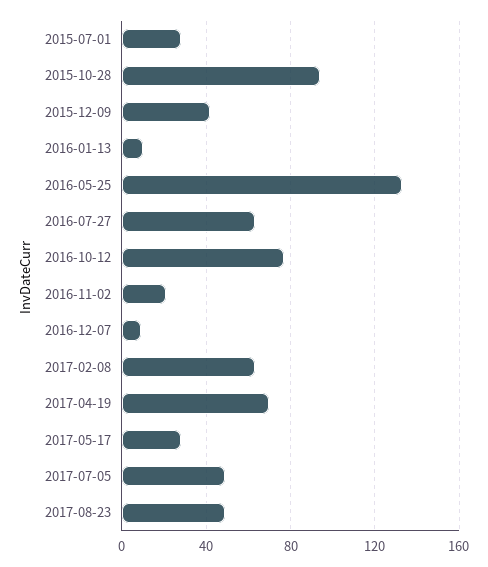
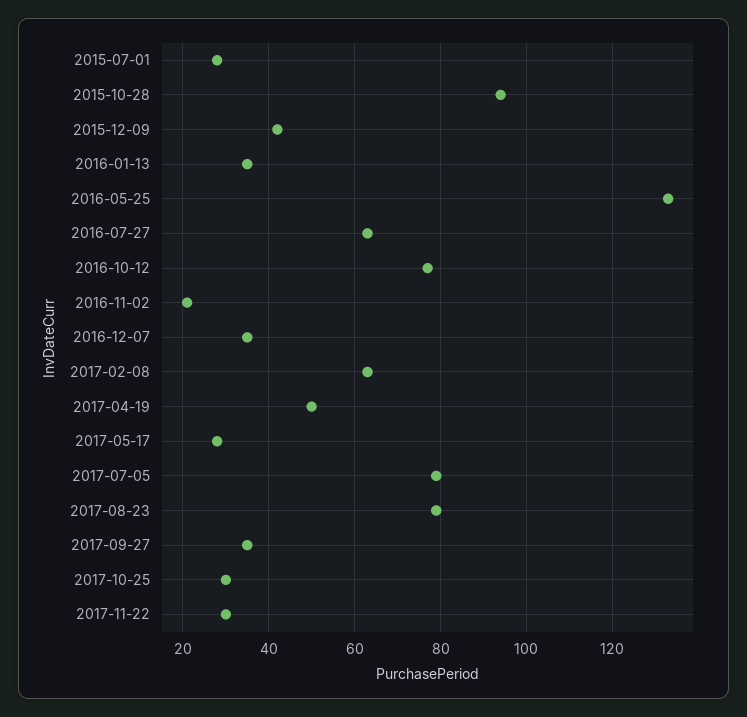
2016-01-13: 10 -> 35
2016-12-07: 10 -> 35
2017-04-19: 70 -> 50
2017-07-05: 50 -> 80
2017-08-23: 50 -> 80
2017-09-27: none -> 35
2017-10-25: none -> 30
2017-11-22: none -> 30

